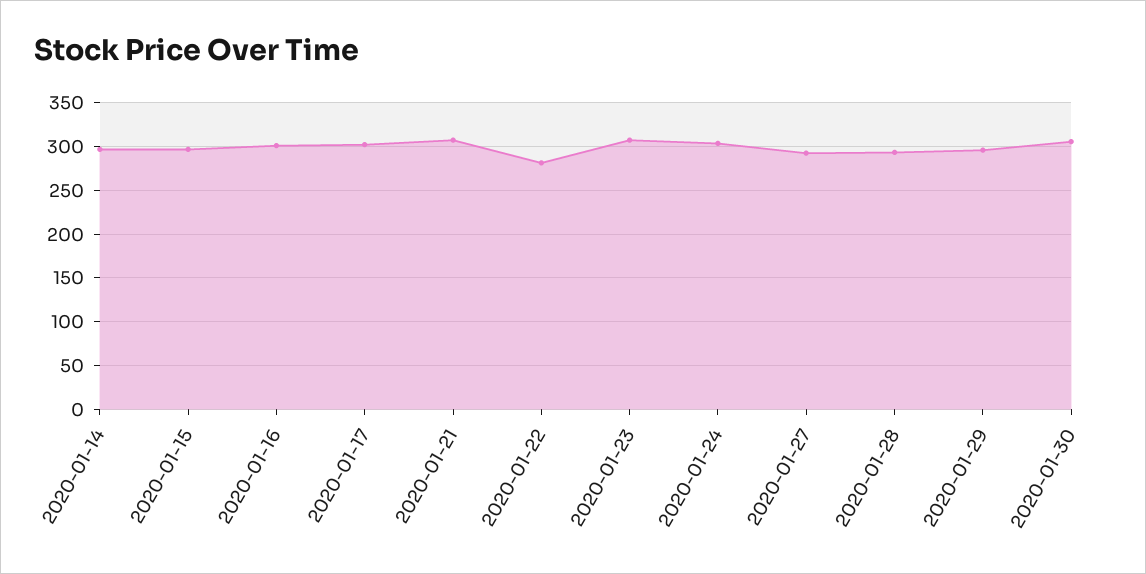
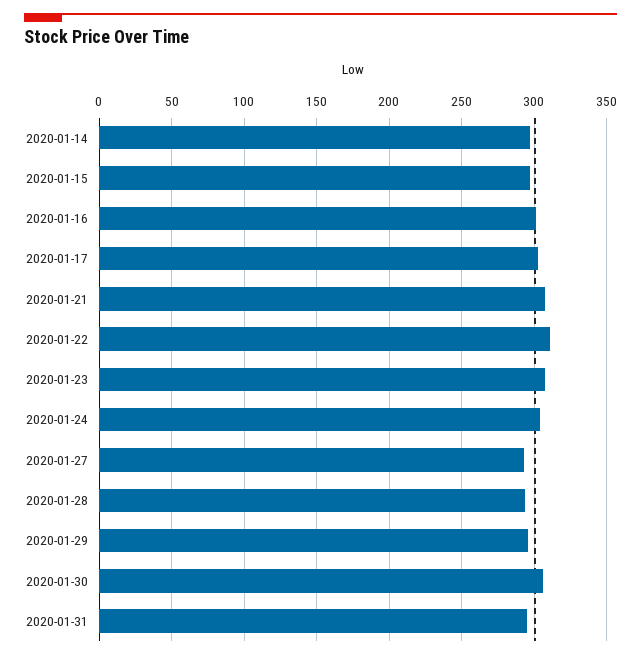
2020-01-22: 280 -> 310
2020-01-31: none -> 295

